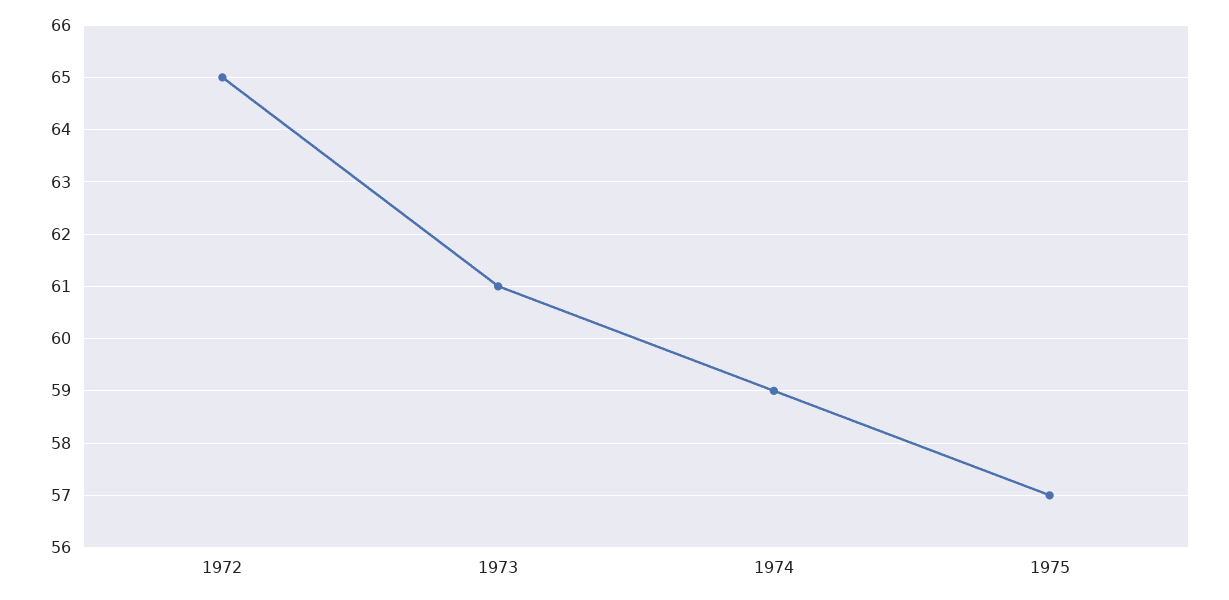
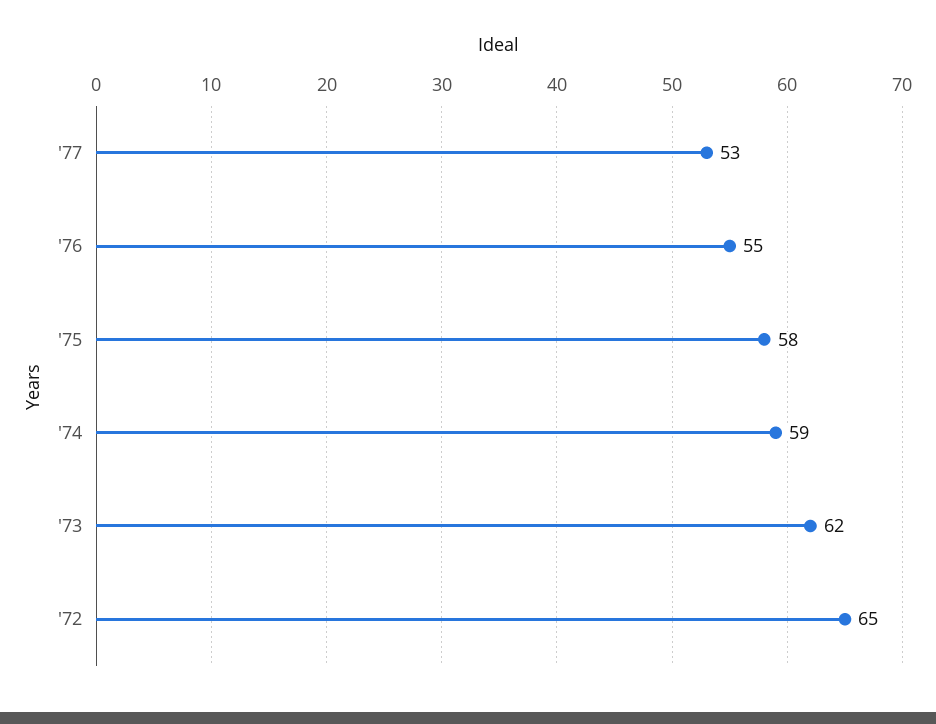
1973: 61 -> 62
1975: 57 -> 58
'77: none -> 53
'76: none -> 55

